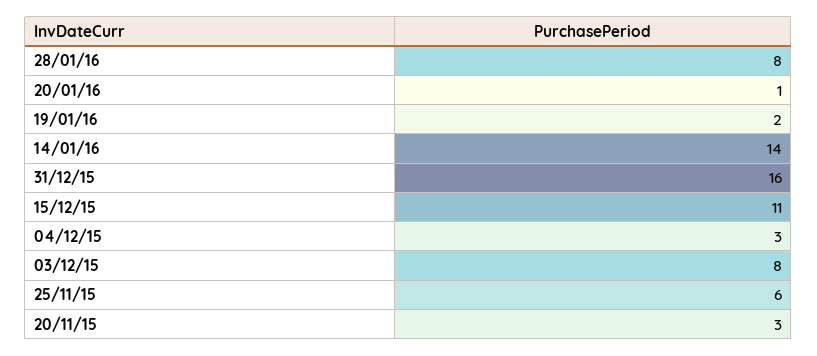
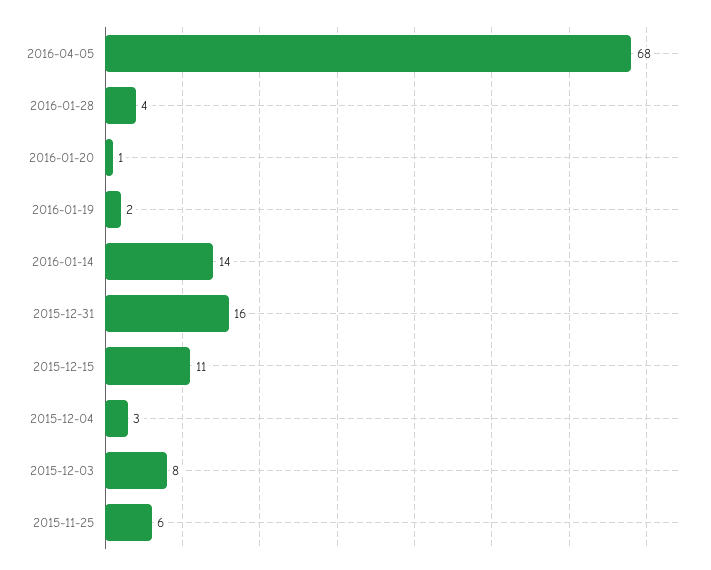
28/01/16: 8 -> 4
20/11/15: 3 -> none
2016-04-05: none -> 68

